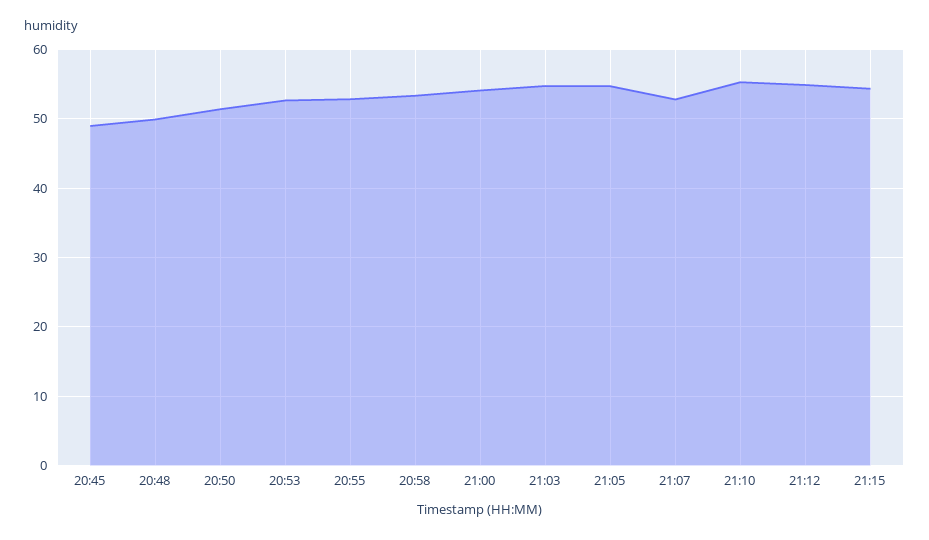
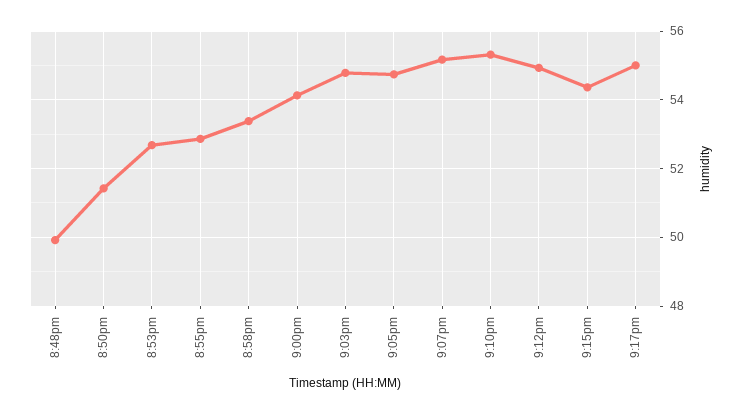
20:45: 49 -> none
21:07: 53 -> 55.2
9:17pm: none -> 55

